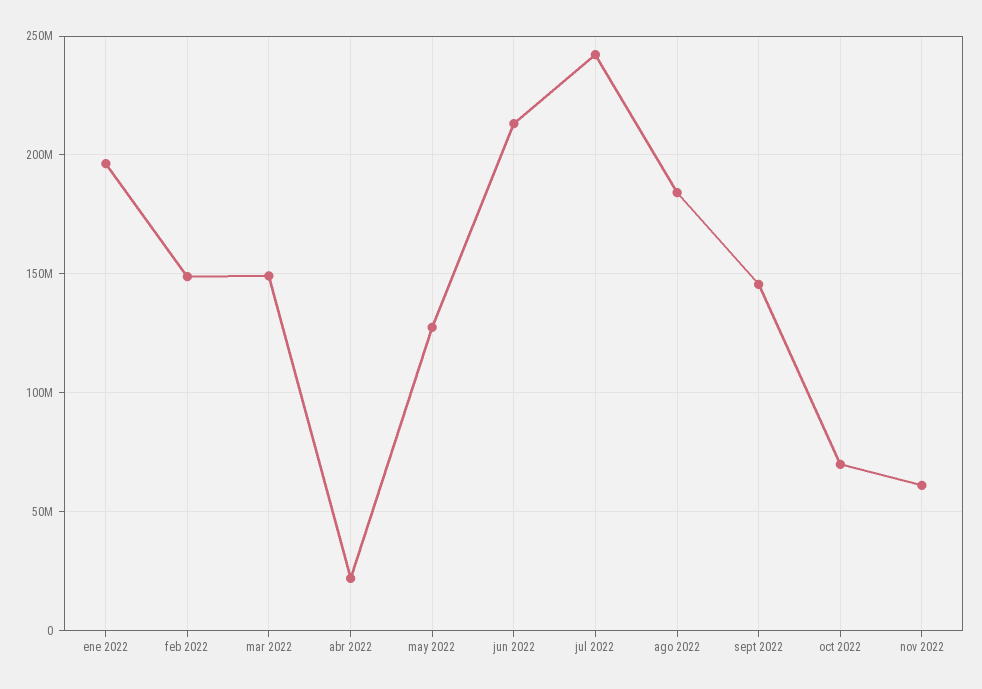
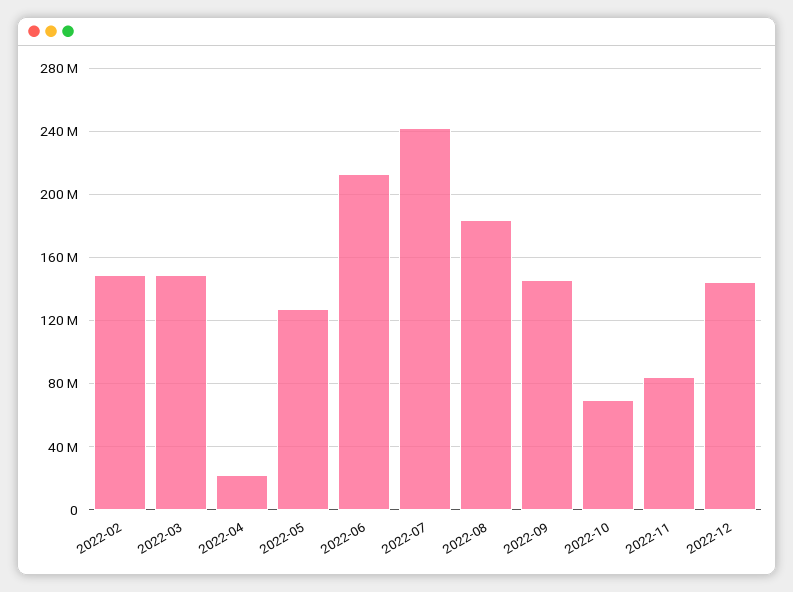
ene 2022: 195000000 -> none
nov 2022: 60000000 -> 85000000
2022-12: none -> 145000000

